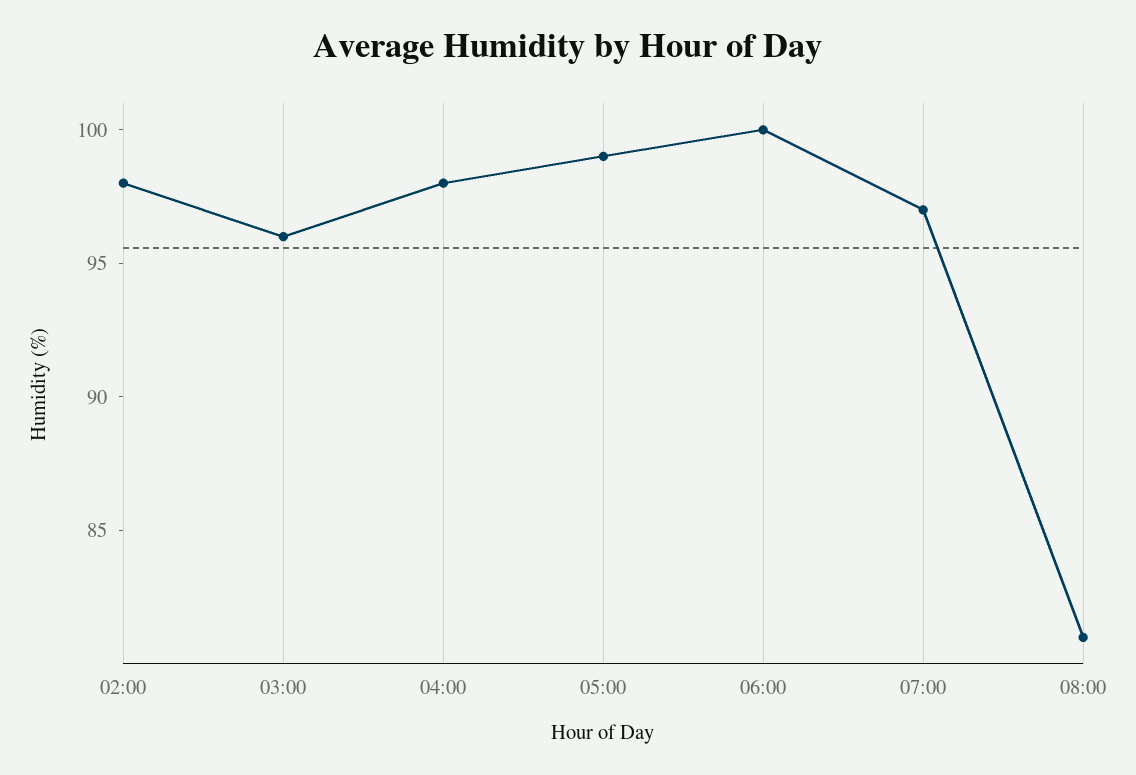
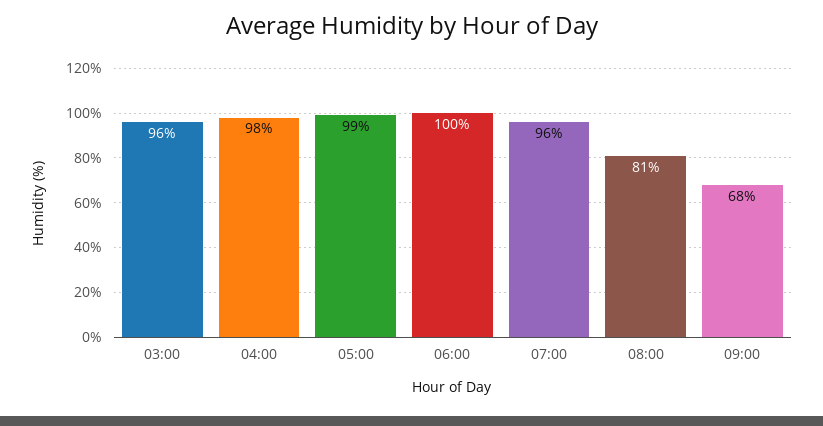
02:00: 98 -> none
07:00: 97 -> 96
09:00: none -> 68

